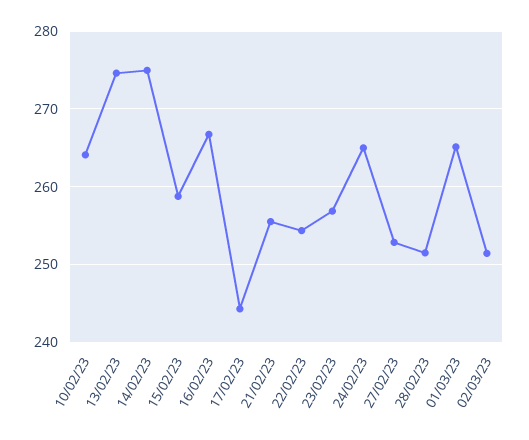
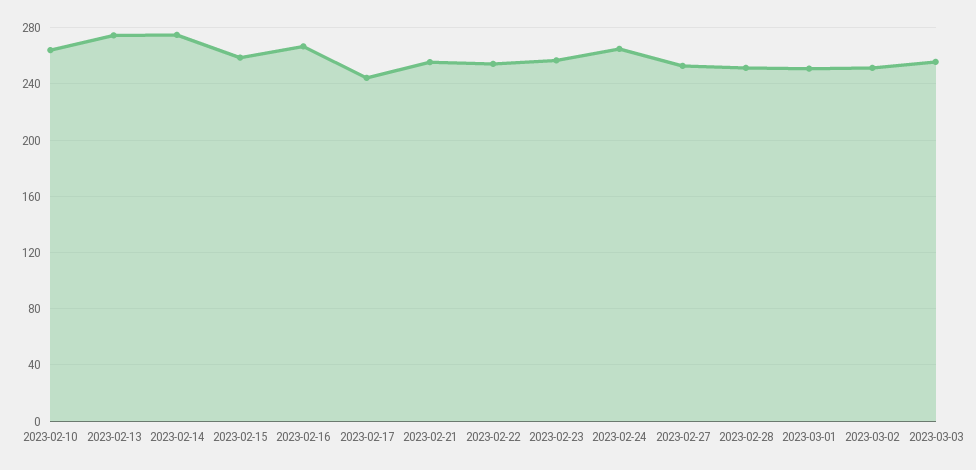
01/03/23: 265 -> 250
2023-03-03: none -> 255

